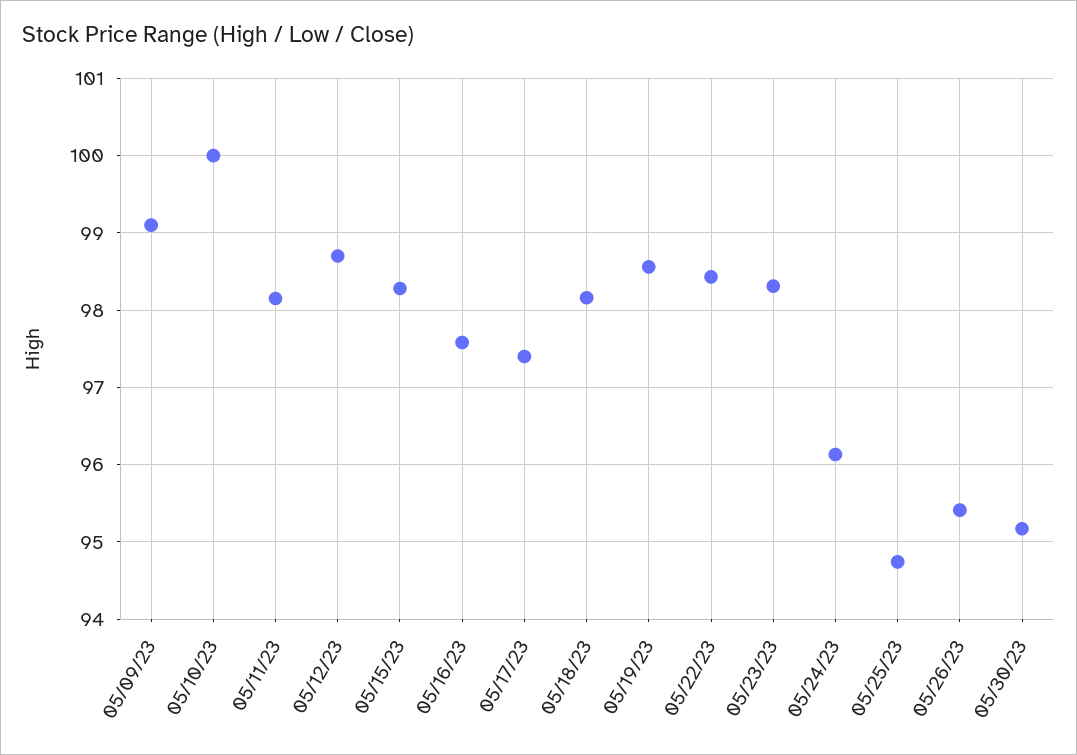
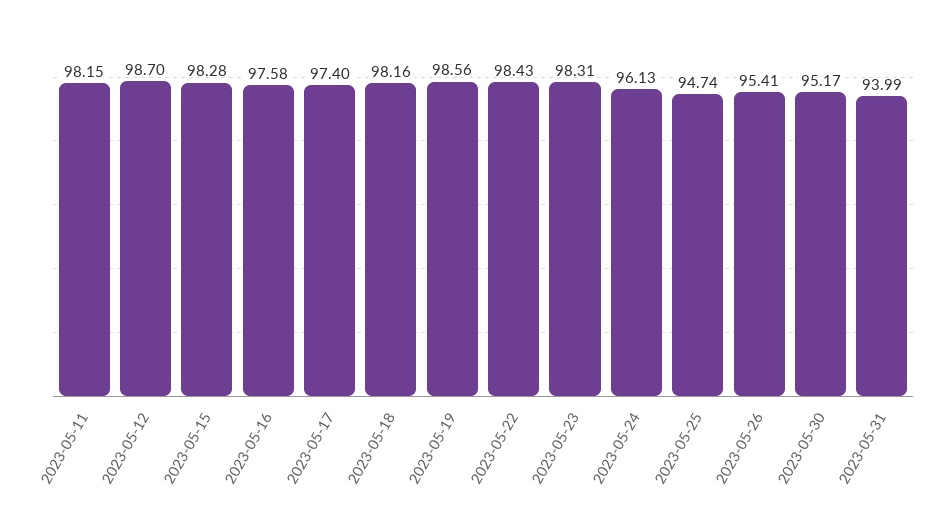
05/09/23: 99.1 -> none
05/10/23: 100 -> none
2023-05-31: none -> 93.99

